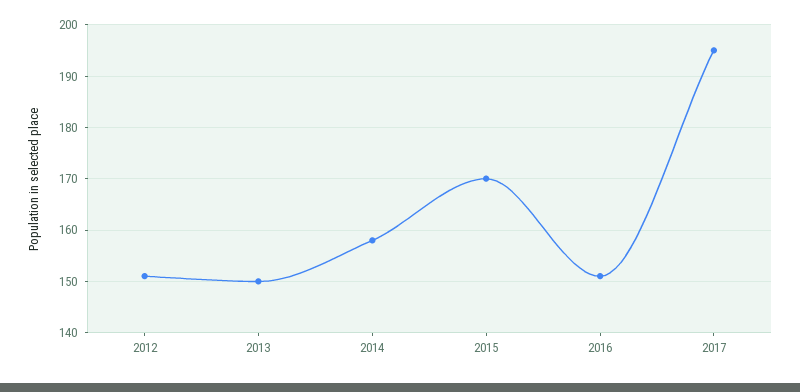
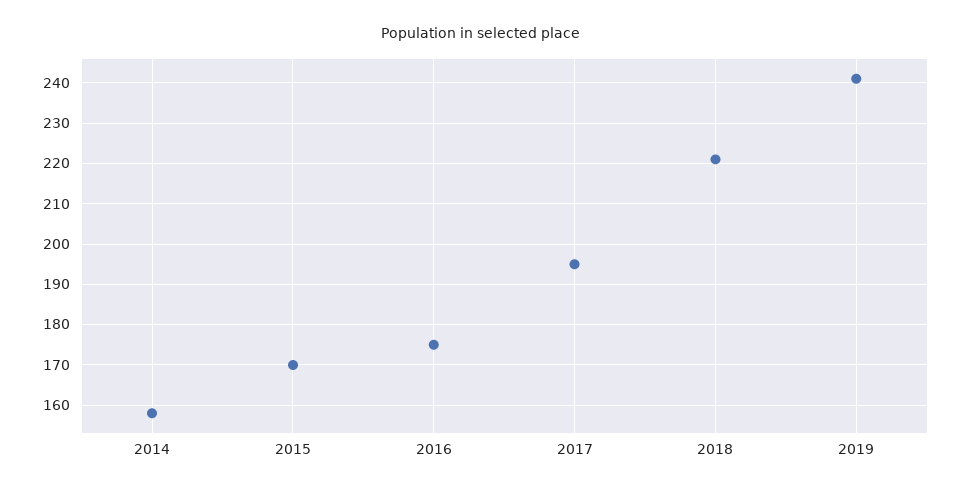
2012: 150 -> none
2013: 150 -> none
2016: 150 -> 175
2018: none -> 220
2019: none -> 240

